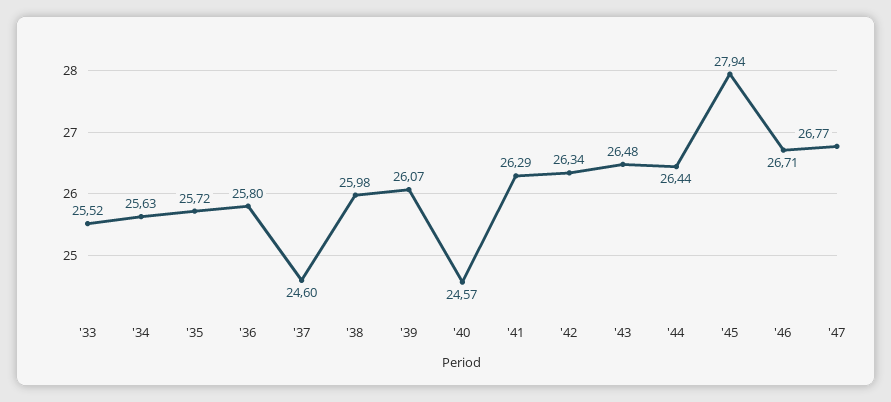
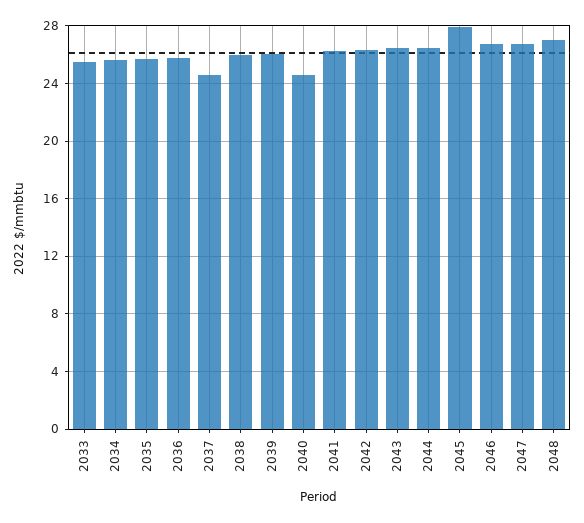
2048: none -> 27

